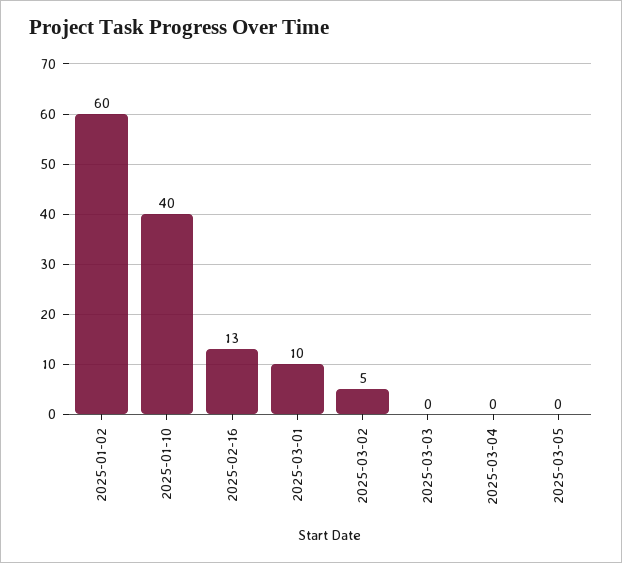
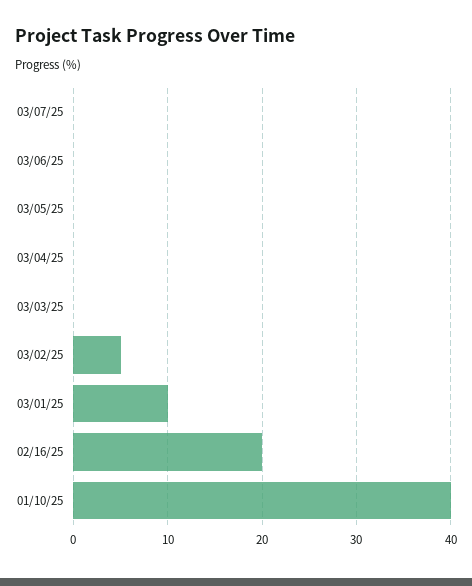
2025-01-02: 60 -> none
2025-02-16: 13 -> 20
03/07/25: none -> 0
03/06/25: none -> 0

